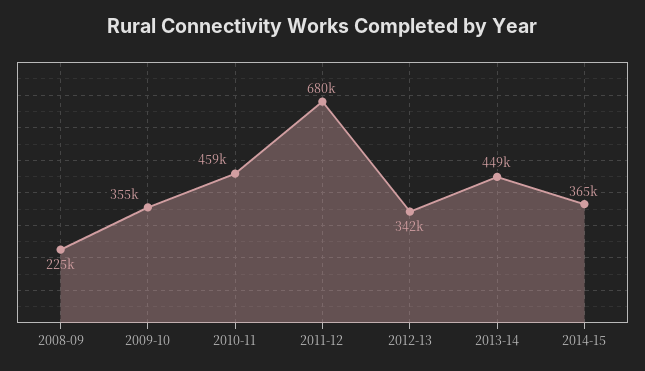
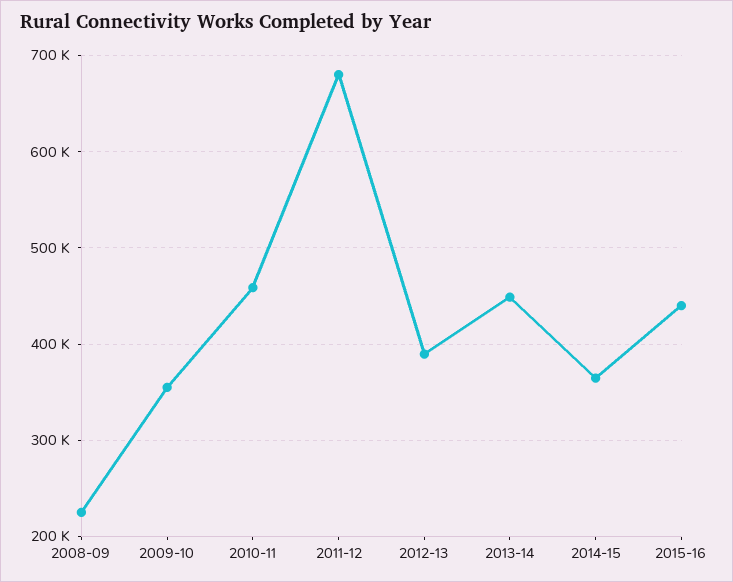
2012-13: 342000 -> 390000
2015-16: none -> 440000

